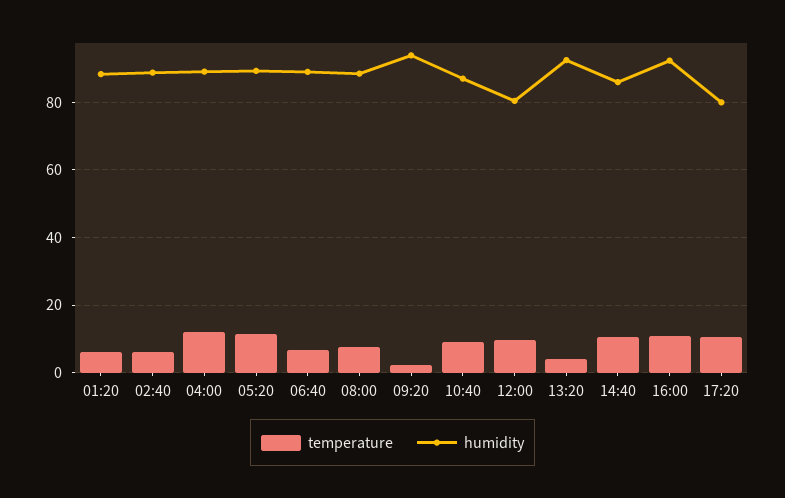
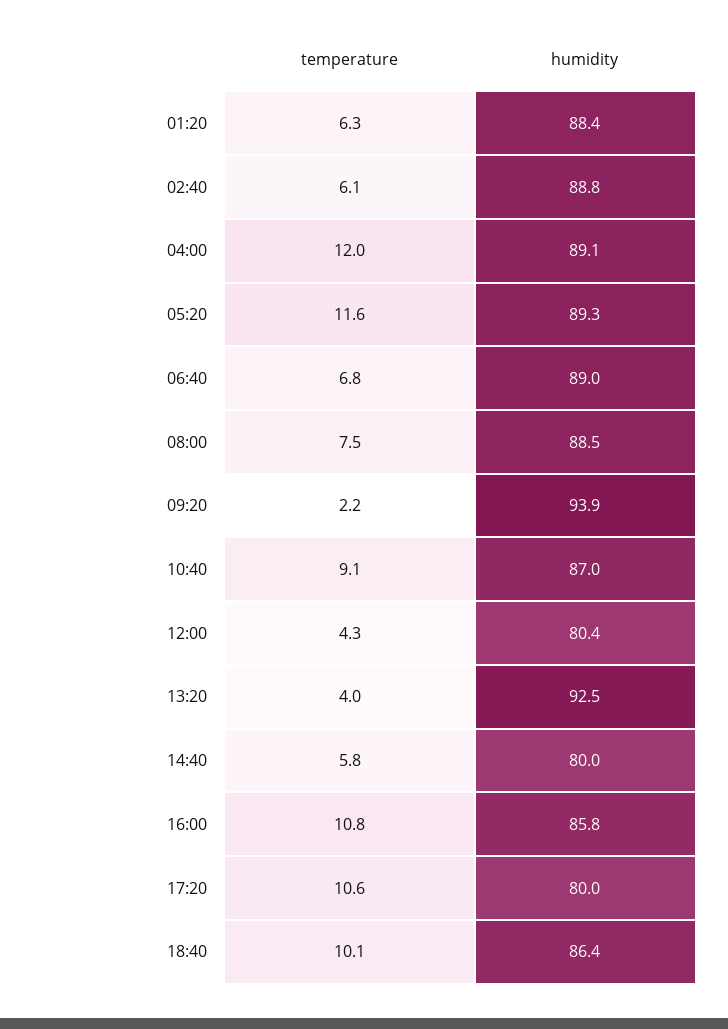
temperature, 12:00: 10 -> 4.3
temperature, 14:40: 10 -> 5.8
humidity, 14:40: 86 -> 80
humidity, 16:00: 92 -> 85.8
temperature, 18:40: none -> 10.1
humidity, 18:40: none -> 86.4

